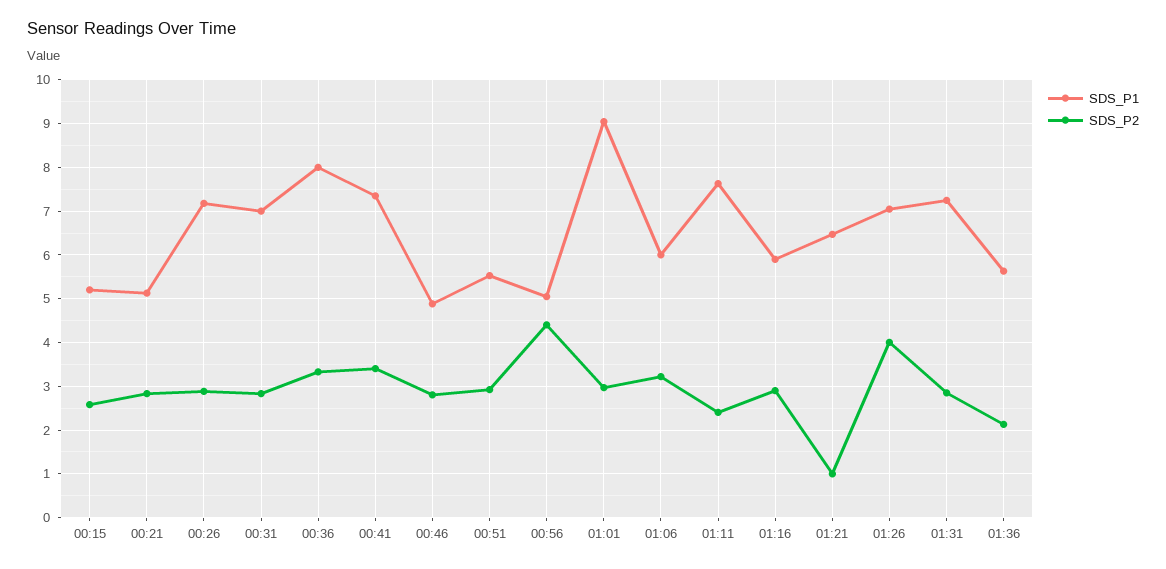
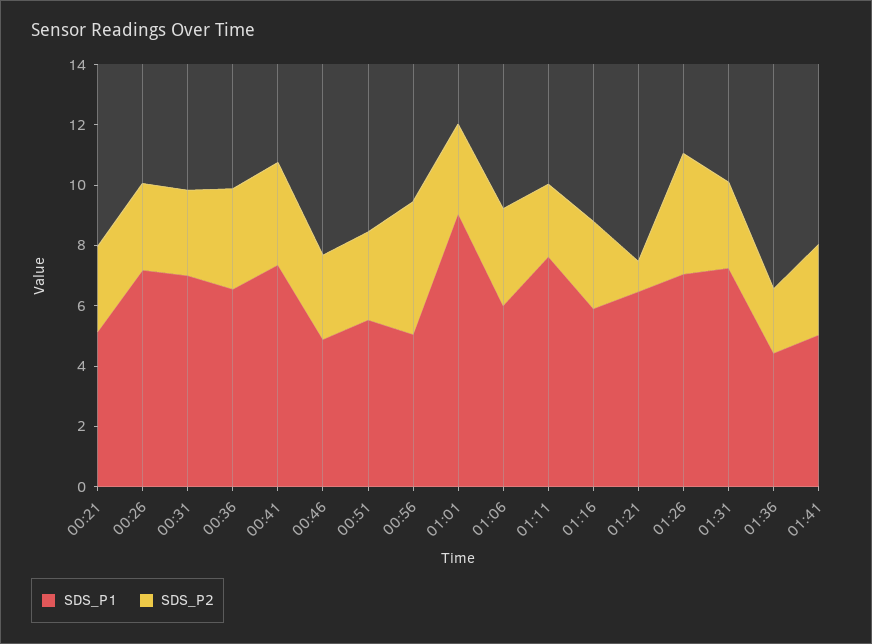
SDS_P1, 00:15: 5.2 -> none
SDS_P2, 00:15: 2.6 -> none
SDS_P1, 00:36: 8 -> 6.5
SDS_P1, 01:36: 5.6 -> 4.5
SDS_P1, 01:41: none -> 5
SDS_P2, 01:41: none -> 3

